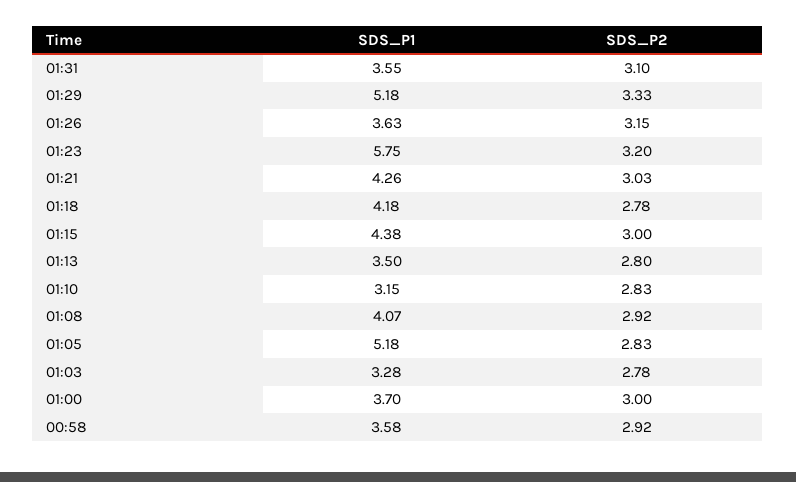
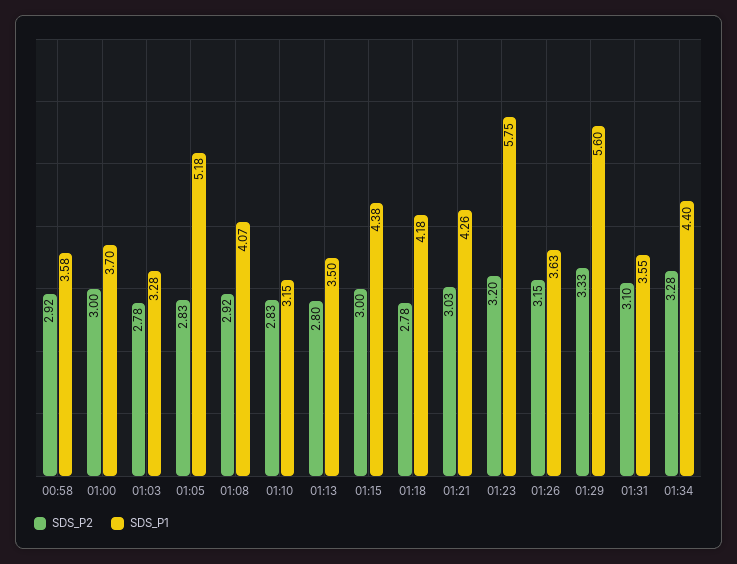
SDS_P1, 01:29: 5.18 -> 5.6
SDS_P2, 01:34: none -> 3.28
SDS_P1, 01:34: none -> 4.4

